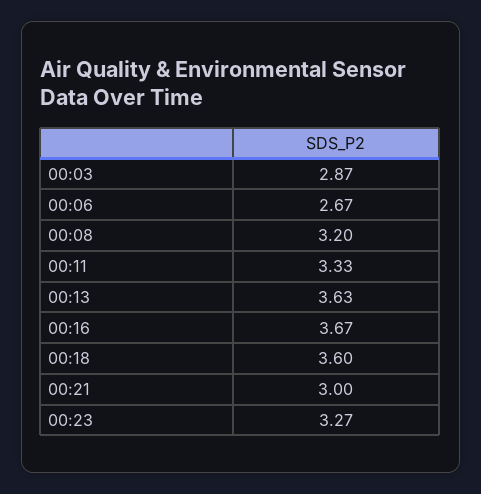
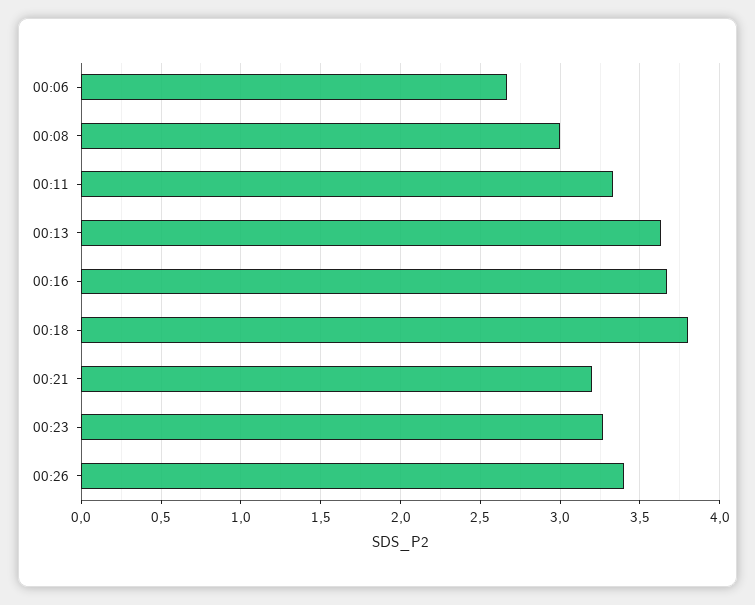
00:03: 2.87 -> none
00:08: 3.2 -> 3
00:18: 3.6 -> 3.8
00:21: 3 -> 3.2
00:26: none -> 3.4

